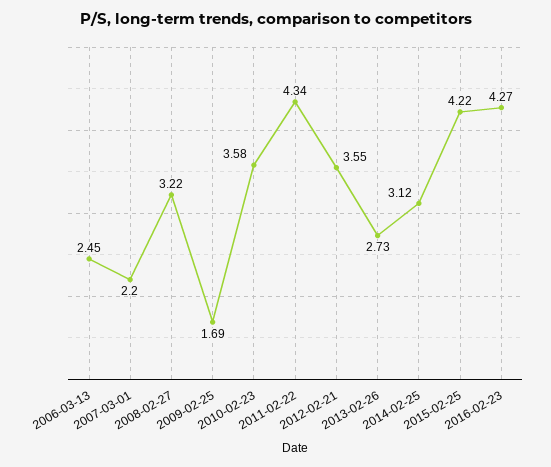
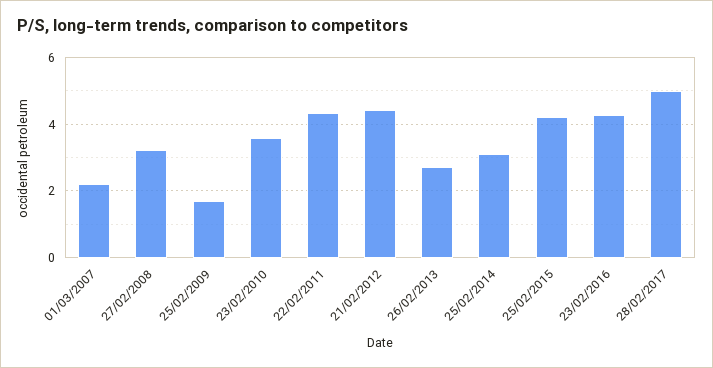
2006-03-13: 2.45 -> none
2012-02-21: 3.55 -> 4.4
28/02/2017: none -> 5

